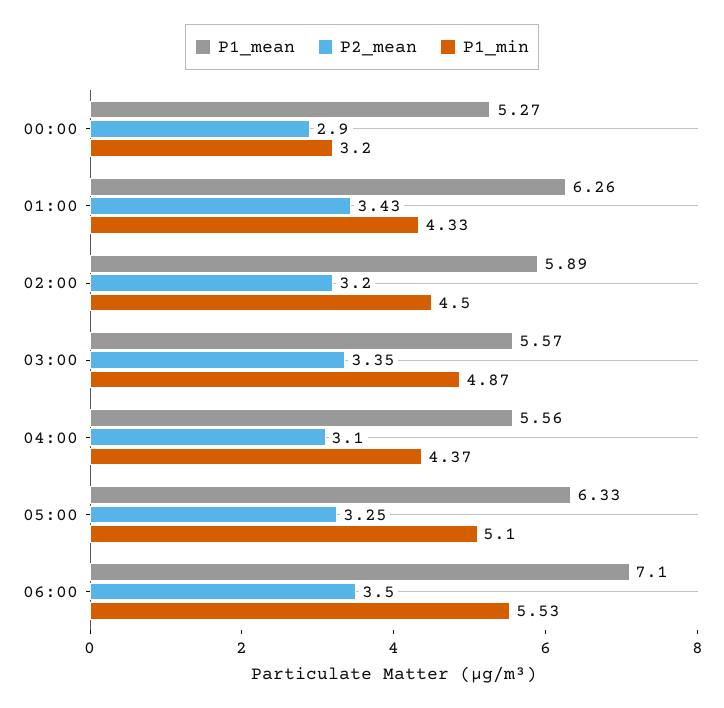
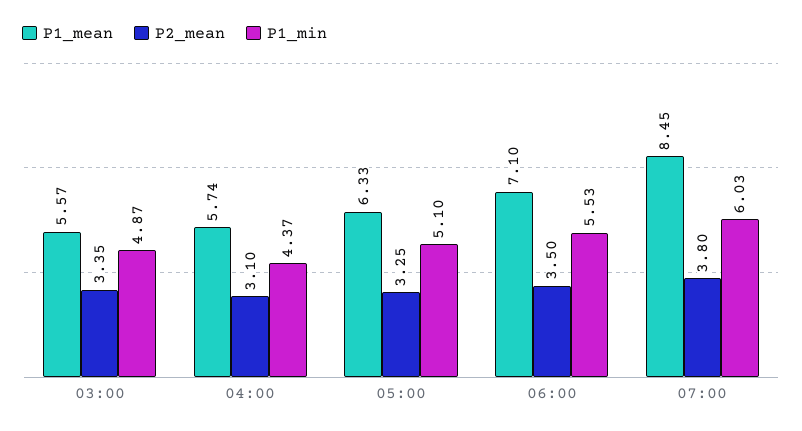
P1_mean, 00:00: 5.27 -> none
P2_mean, 00:00: 2.9 -> none
P1_min, 00:00: 3.2 -> none
P1_mean, 01:00: 6.26 -> none
P2_mean, 01:00: 3.43 -> none
P1_min, 01:00: 4.33 -> none
P1_mean, 02:00: 5.89 -> none
P2_mean, 02:00: 3.2 -> none
P1_min, 02:00: 4.5 -> none
P1_mean, 04:00: 5.56 -> 5.74
P1_mean, 07:00: none -> 8.45
P2_mean, 07:00: none -> 3.8
P1_min, 07:00: none -> 6.03

